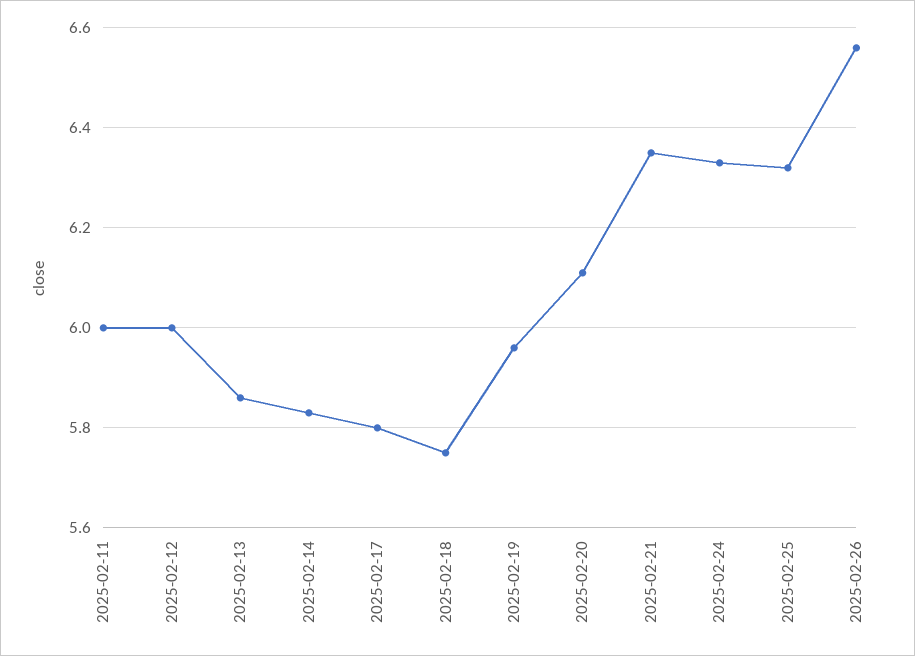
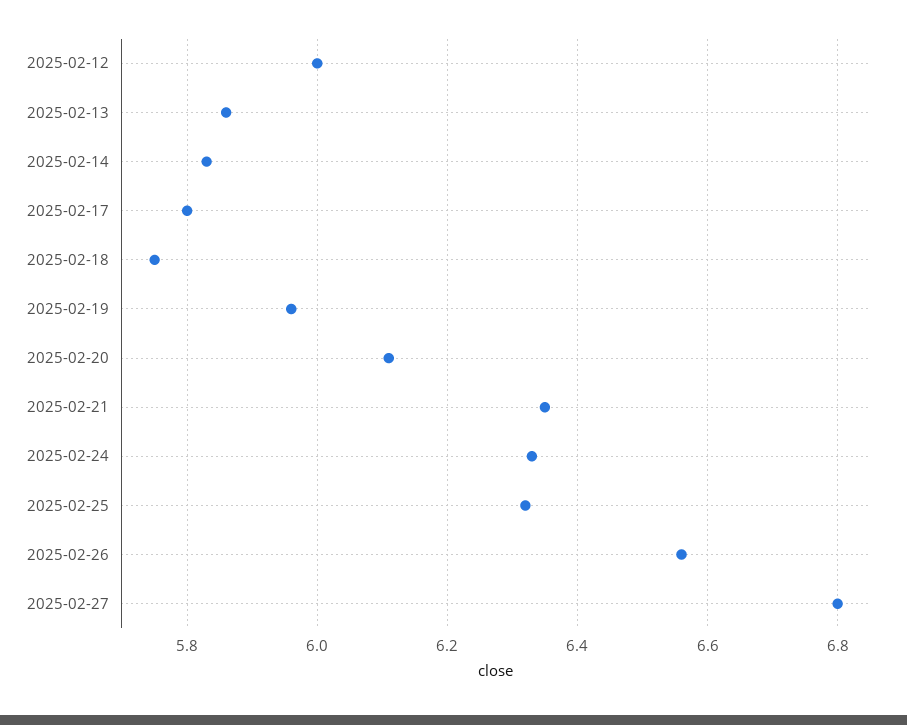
2025-02-11: 6 -> none
2025-02-27: none -> 6.8

